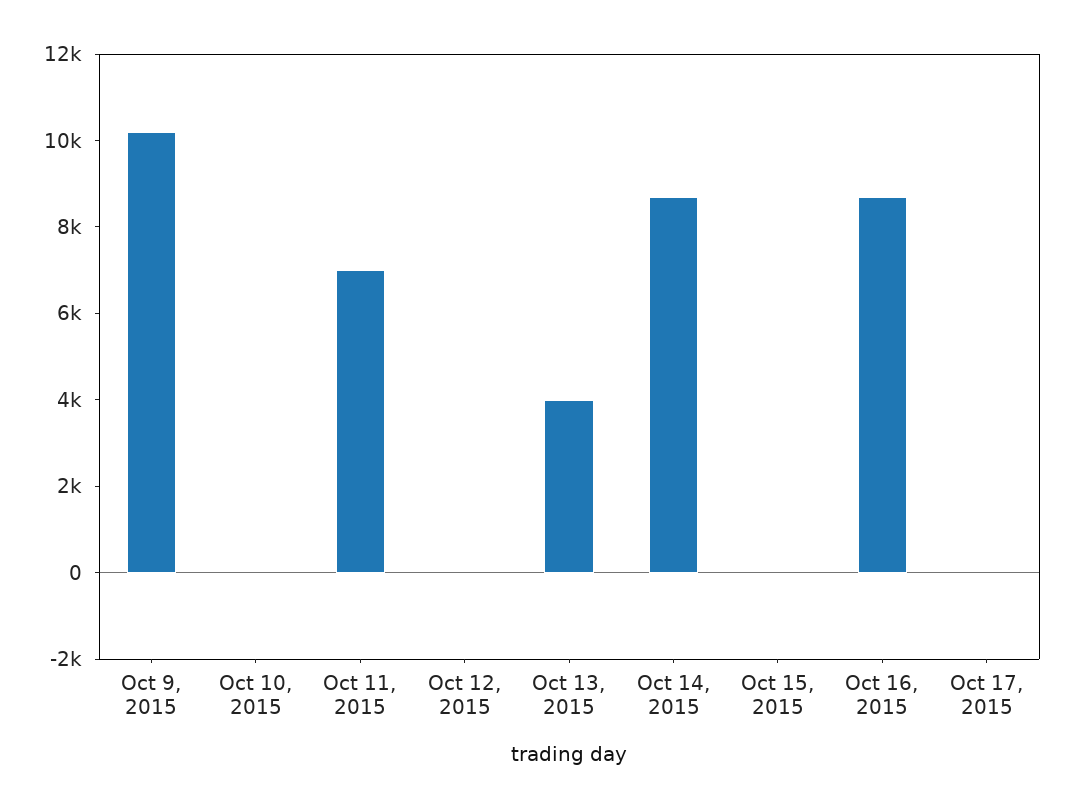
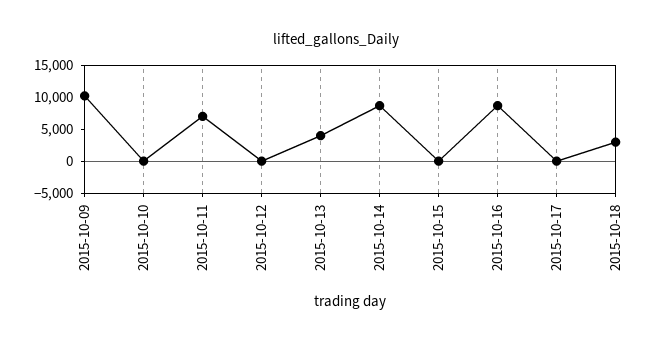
2015-10-18: none -> 2500

